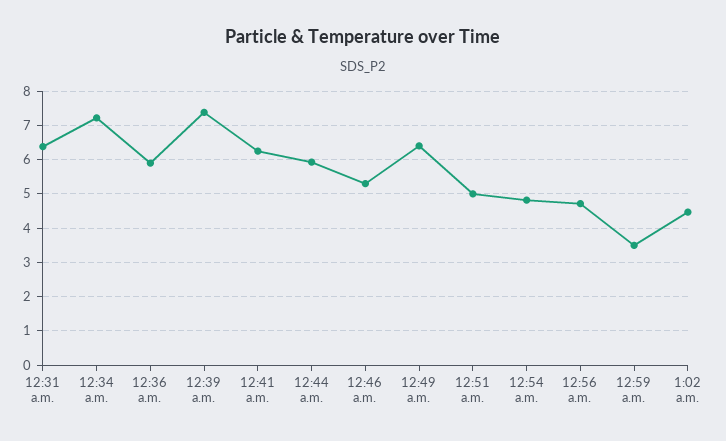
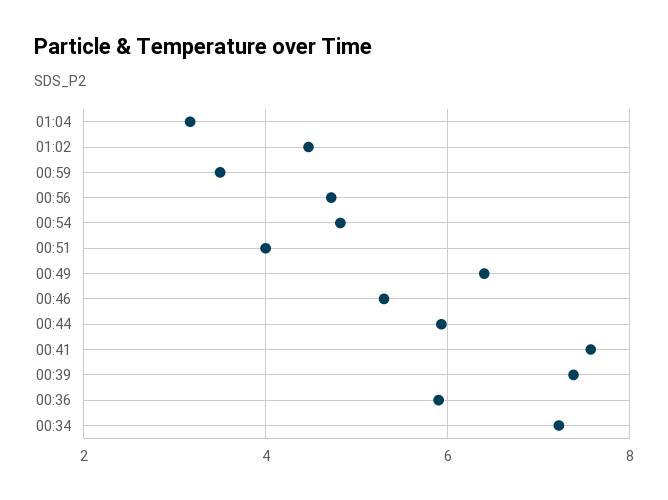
12:31 a.m.: 6.4 -> none
12:41 a.m.: 6.2 -> 7.6
12:51 a.m.: 5 -> 4
01:04: none -> 3.2

